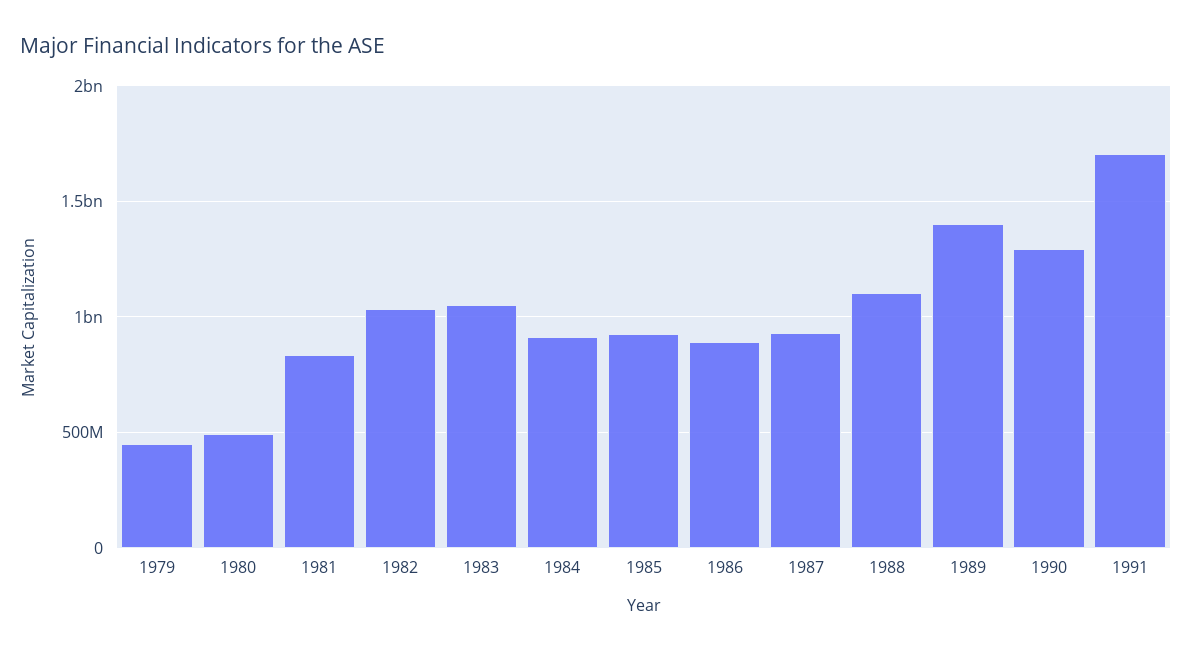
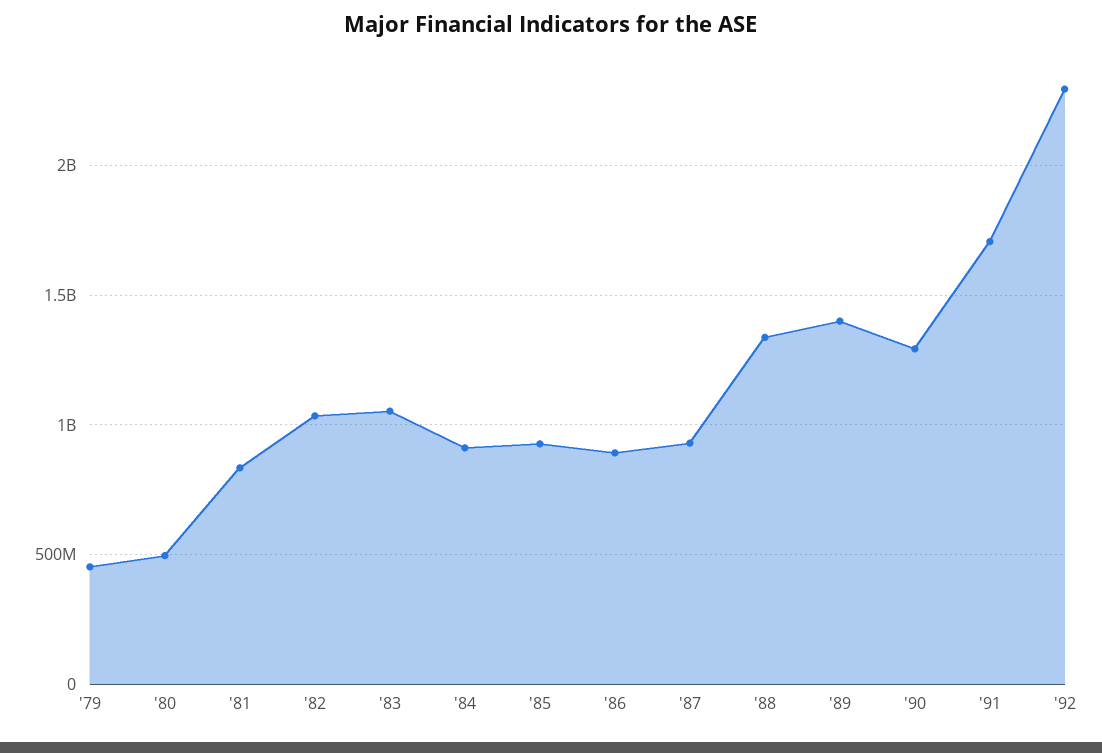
1988: 1100000000 -> 1350000000
'92: none -> 2300000000

